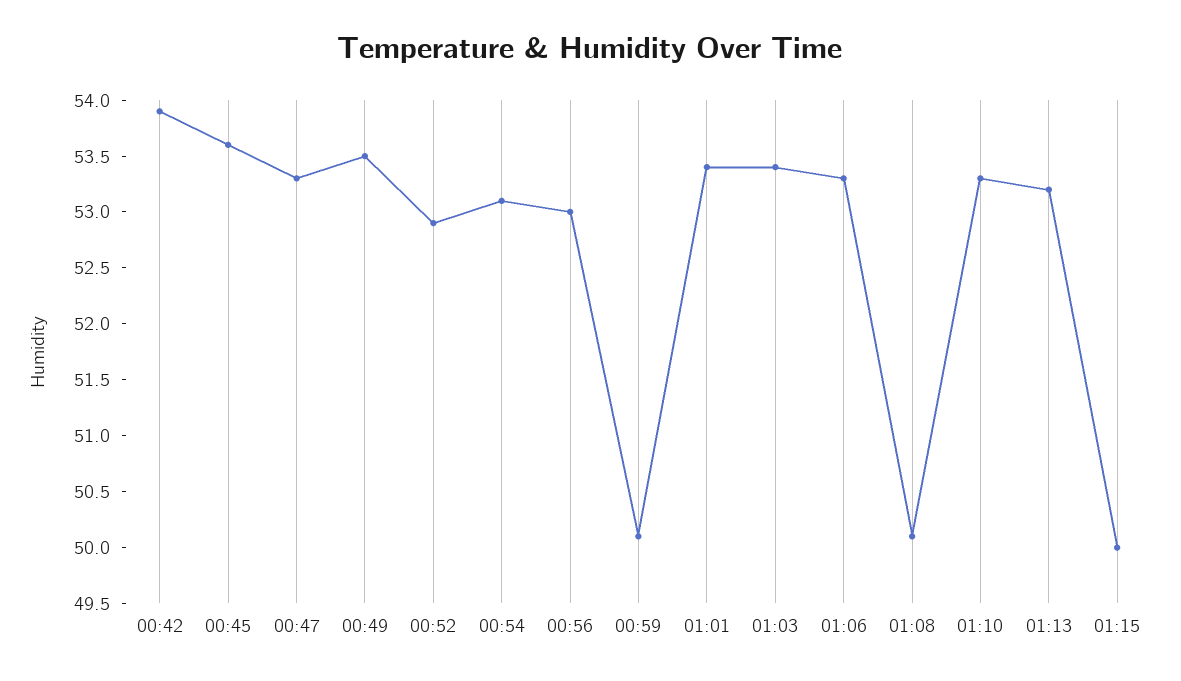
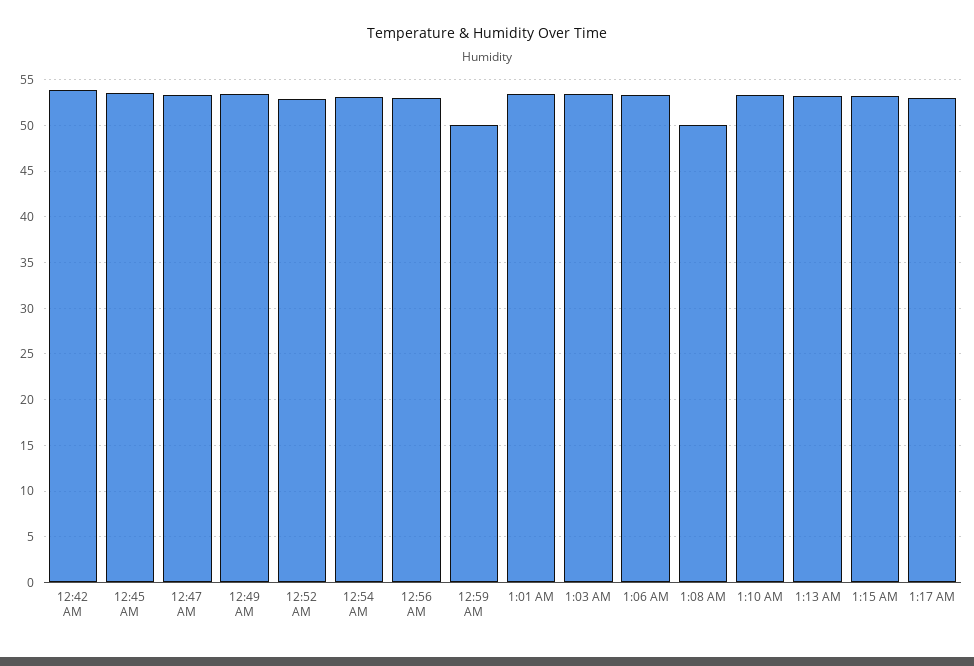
01:15: 50 -> 53
1:17 AM: none -> 53

